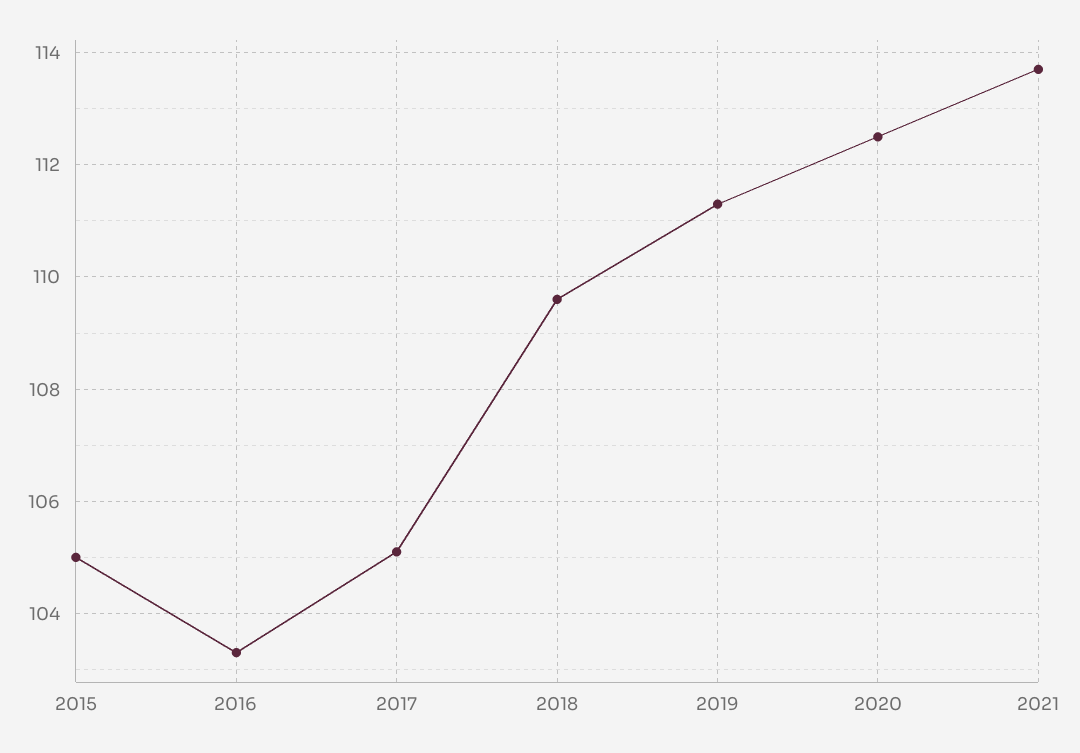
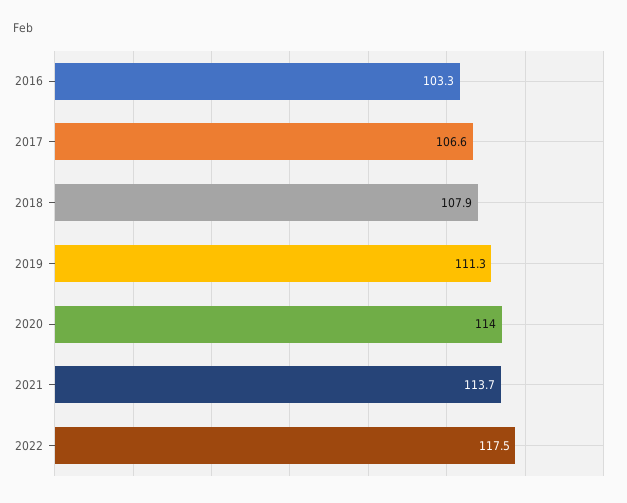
2015: 105 -> none
2017: 105 -> 106.6
2018: 109.5 -> 107.9
2020: 112.5 -> 114
2022: none -> 117.5

